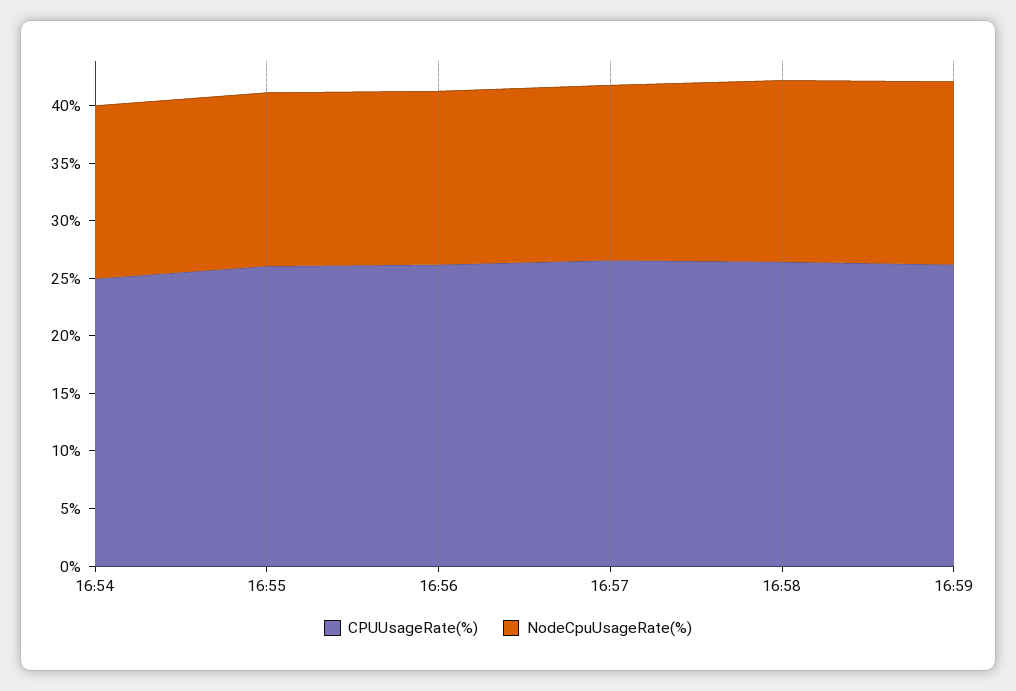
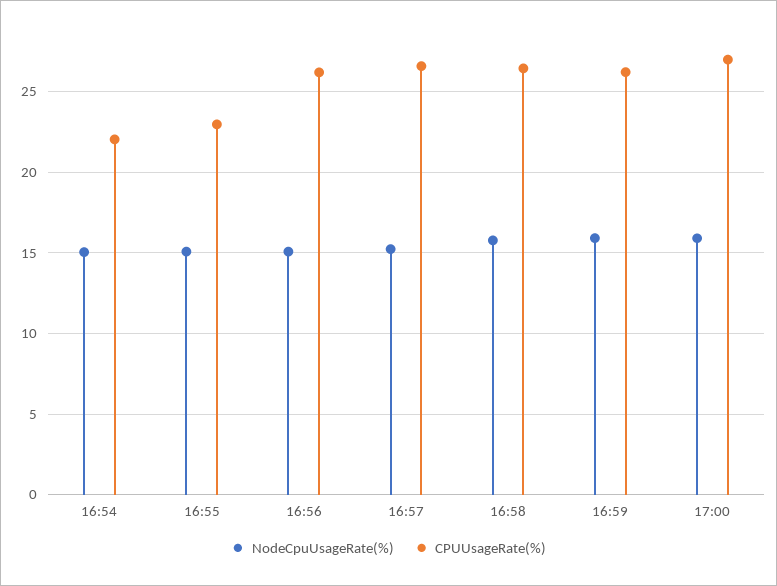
CPUUsageRate(%), 16:54: 25 -> 22
CPUUsageRate(%), 16:55: 26 -> 23
NodeCpuUsageRate(%), 17:00: none -> 16
CPUUsageRate(%), 17:00: none -> 27

